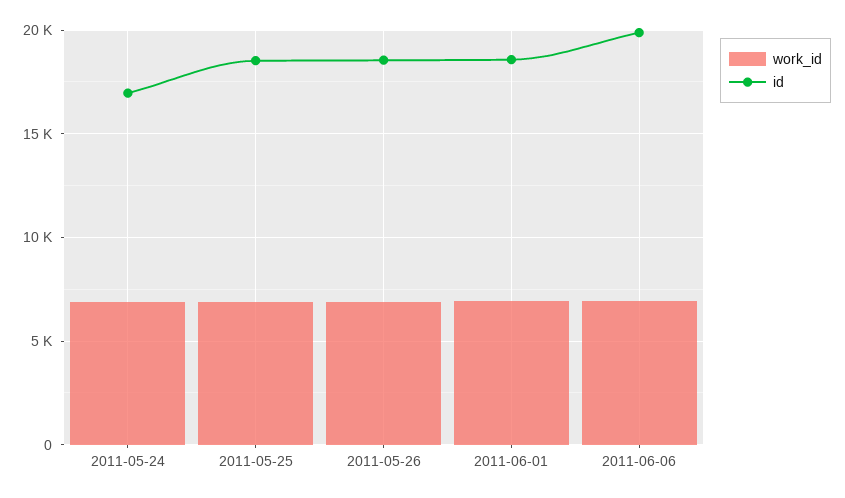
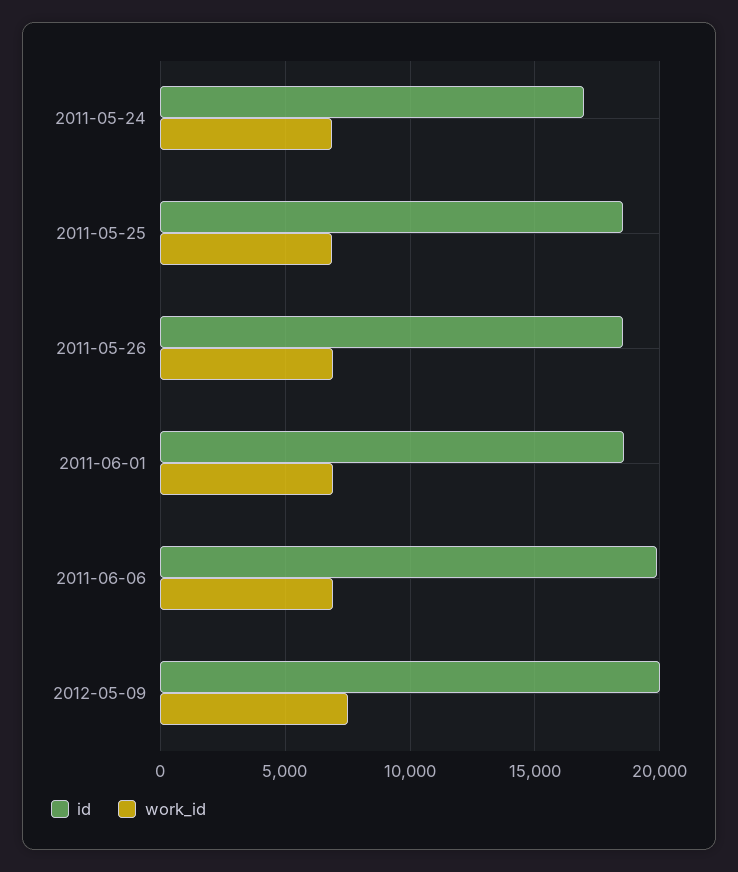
id, 2012-05-09: none -> 20000
work_id, 2012-05-09: none -> 7500

